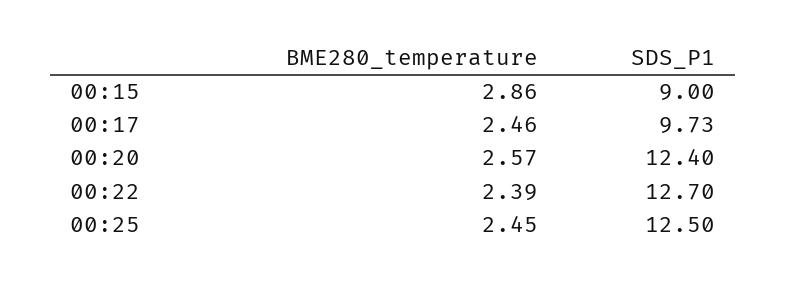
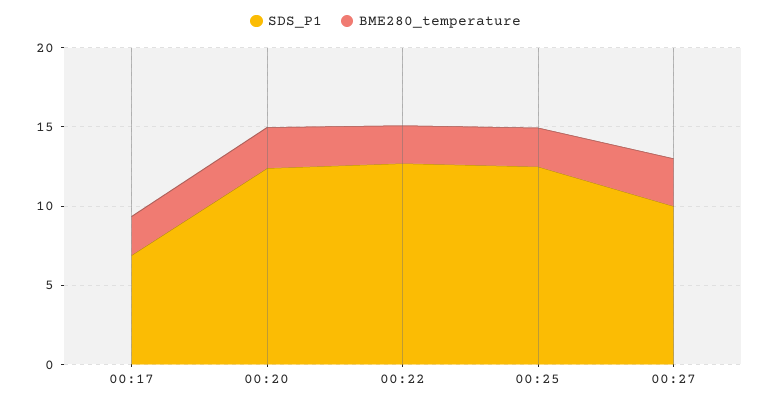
BME280_temperature, 00:15: 2.86 -> none
SDS_P1, 00:15: 9 -> none
SDS_P1, 00:17: 9.73 -> 7
SDS_P1, 00:27: none -> 10
BME280_temperature, 00:27: none -> 3

